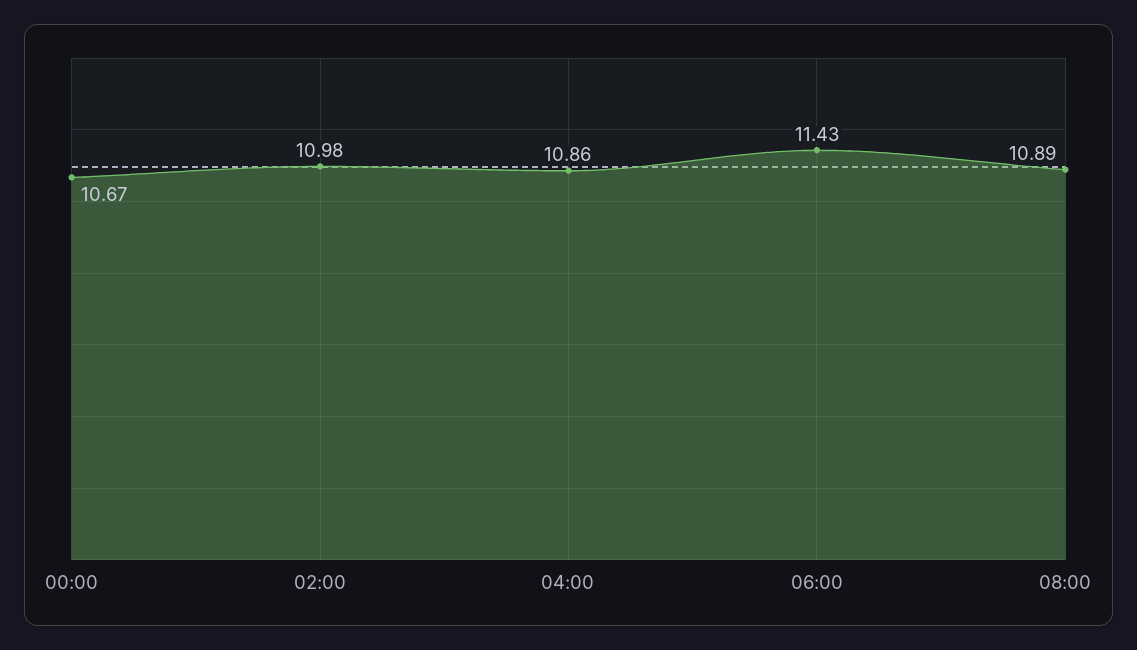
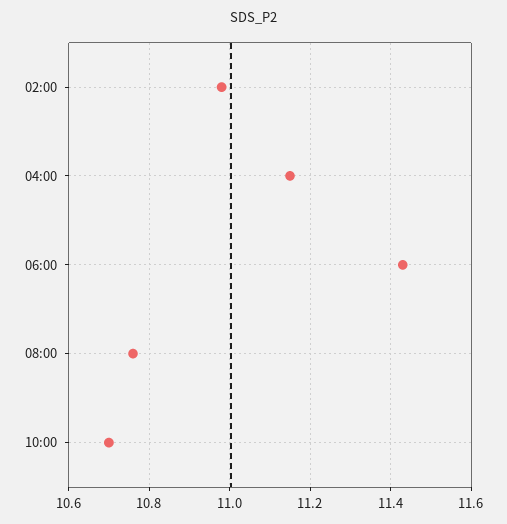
00:00: 10.67 -> none
04:00: 10.86 -> 11.15
08:00: 10.89 -> 10.75
10:00: none -> 10.7

